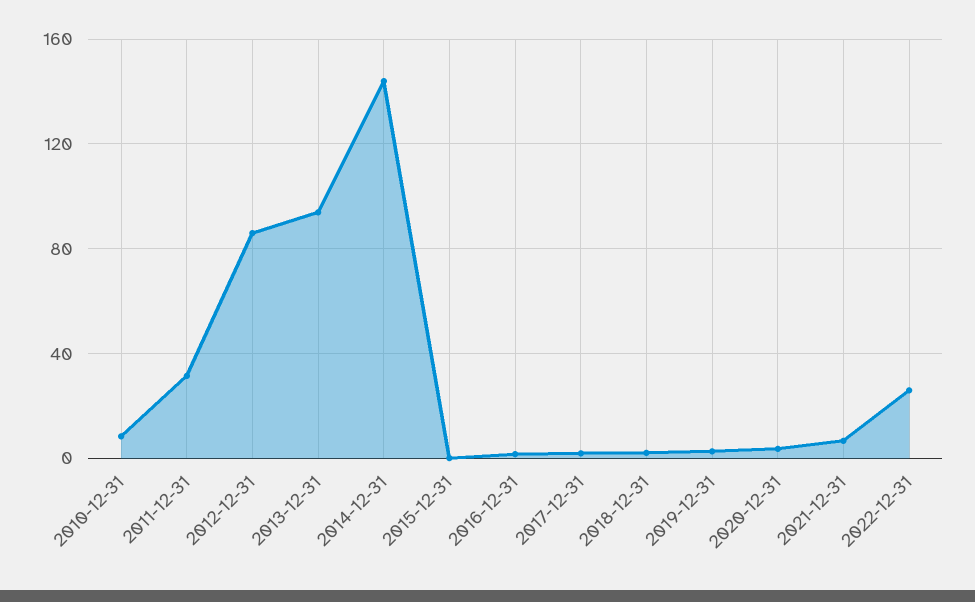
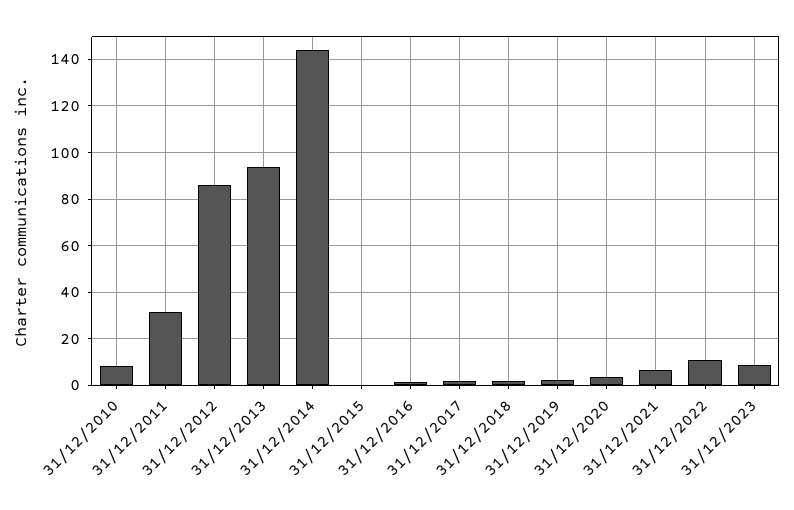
2022-12-31: 25 -> 10
31/12/2023: none -> 10

